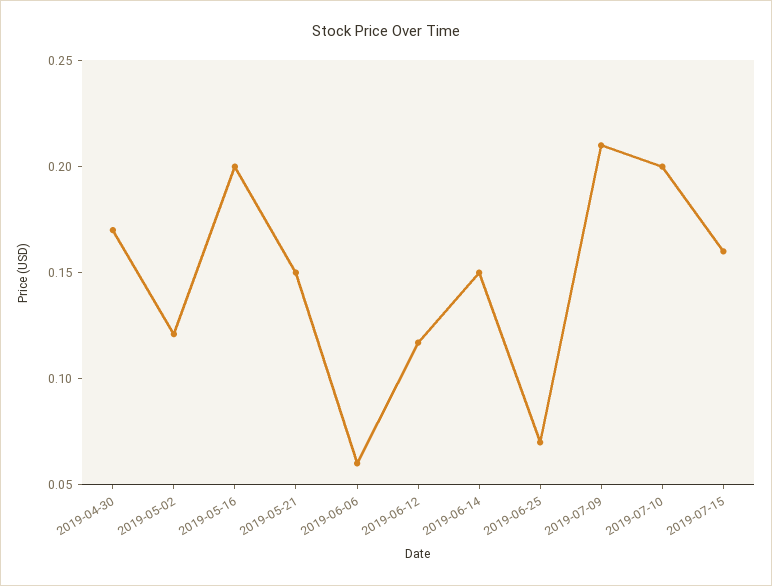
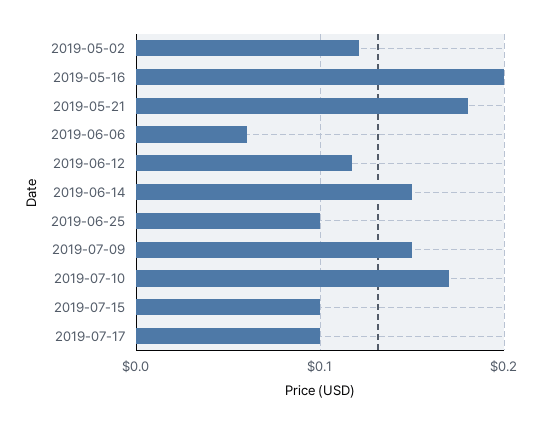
2019-04-30: 0.17 -> none
2019-05-21: 0.15 -> 0.18
2019-06-25: 0.07 -> 0.1
2019-07-09: 0.21 -> 0.15
2019-07-10: 0.2 -> 0.17
2019-07-15: 0.16 -> 0.1
2019-07-17: none -> 0.1

